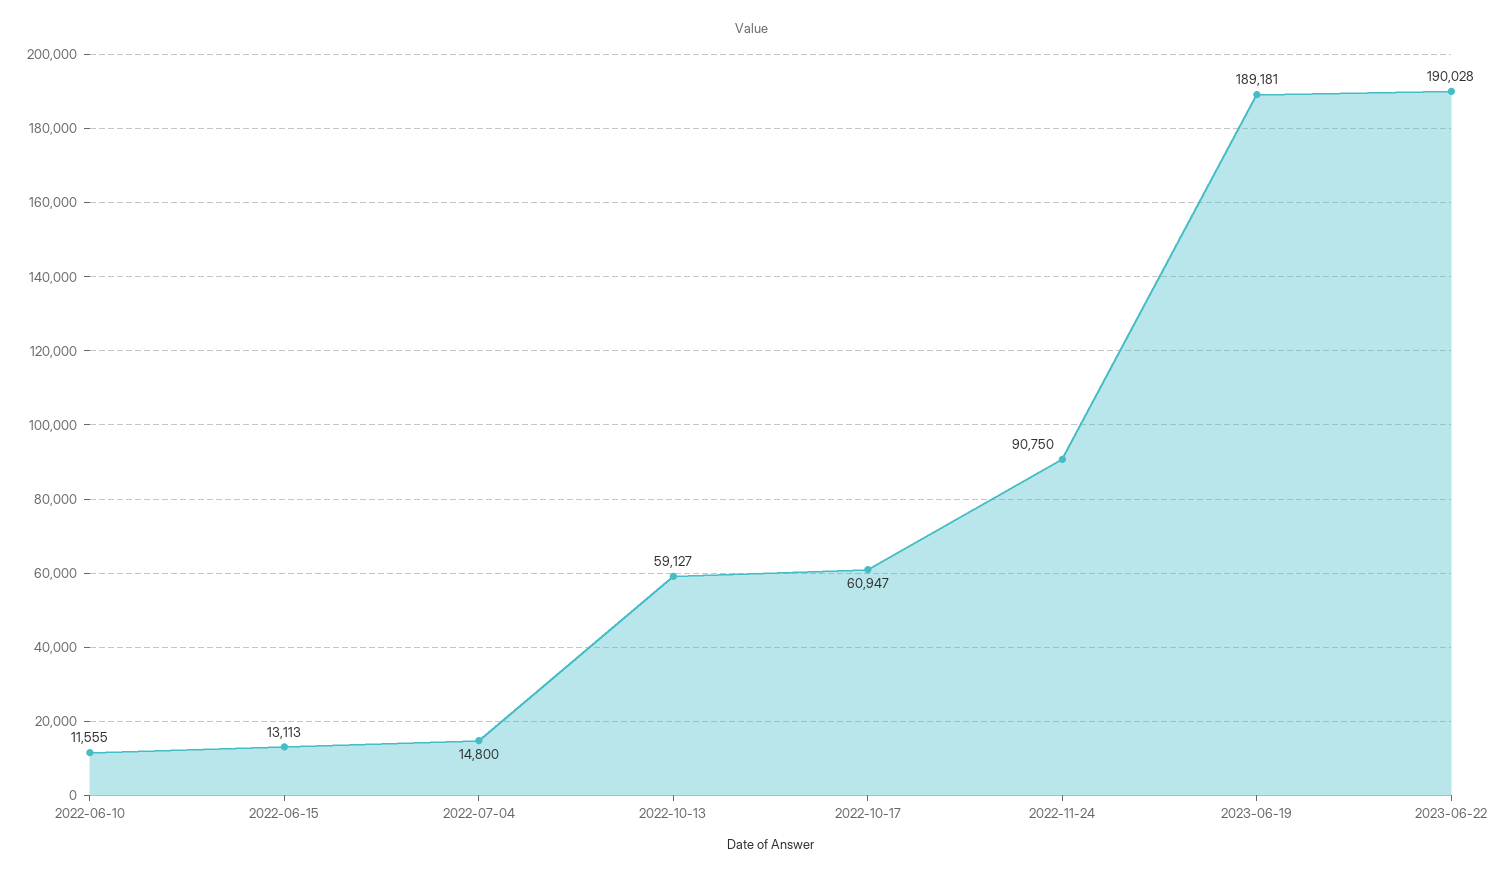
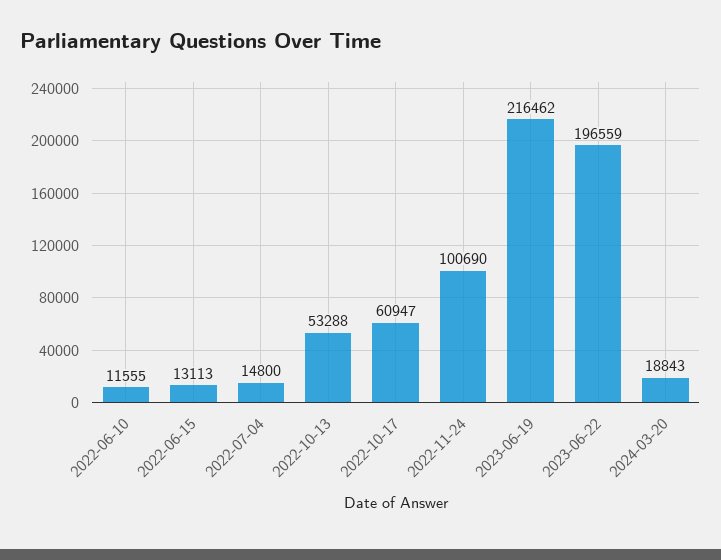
2022-10-13: 59127 -> 53288
2022-11-24: 90750 -> 100690
2023-06-19: 189181 -> 216462
2023-06-22: 190028 -> 196559
2024-03-20: none -> 18843

